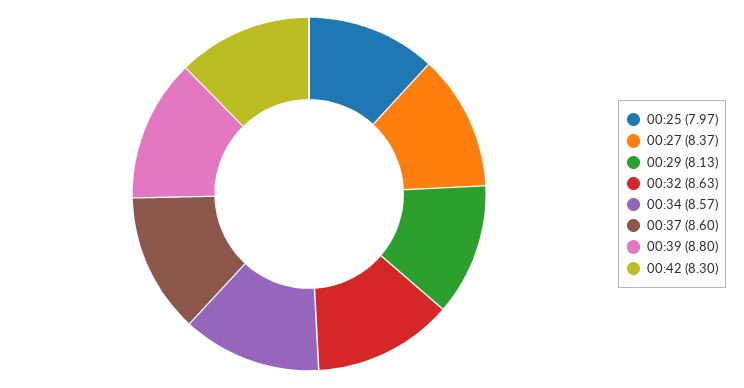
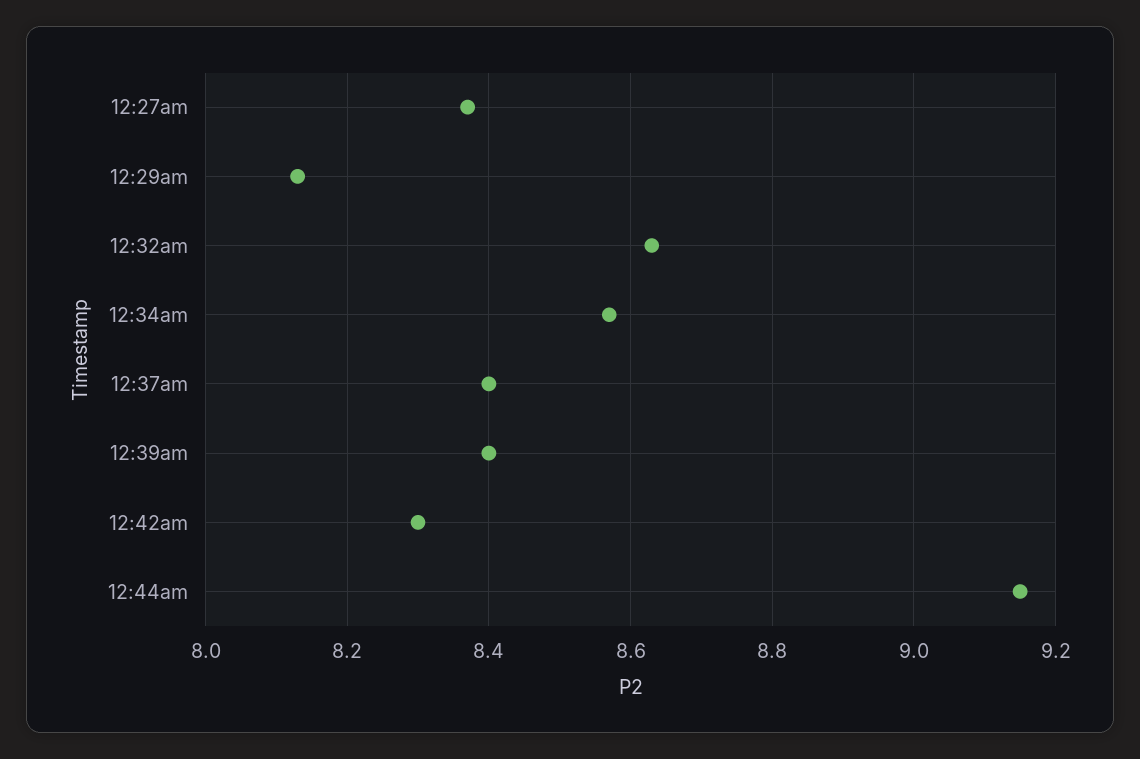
00:25: 7.97 -> none
00:37: 8.6 -> 8.4
00:39: 8.8 -> 8.4
12:44am: none -> 9.15

